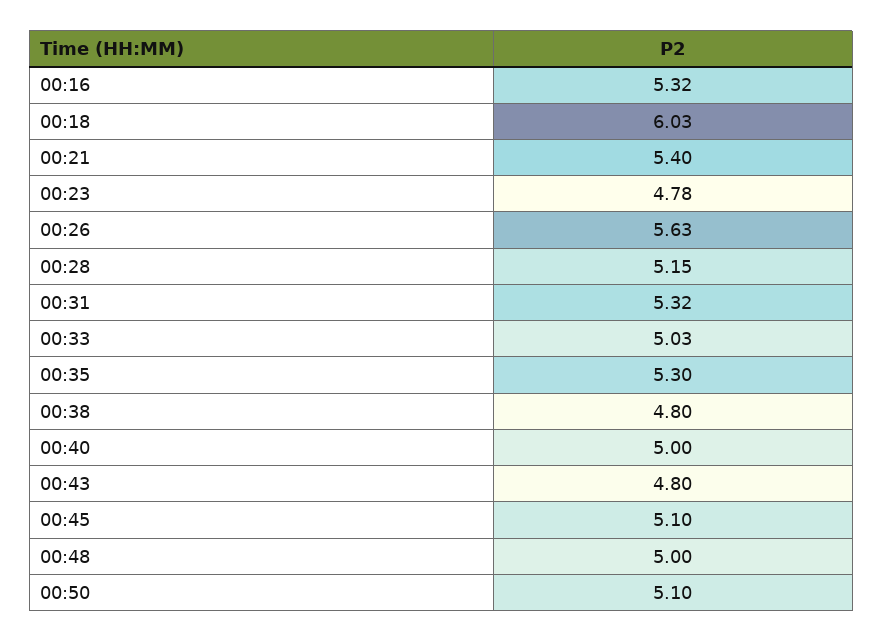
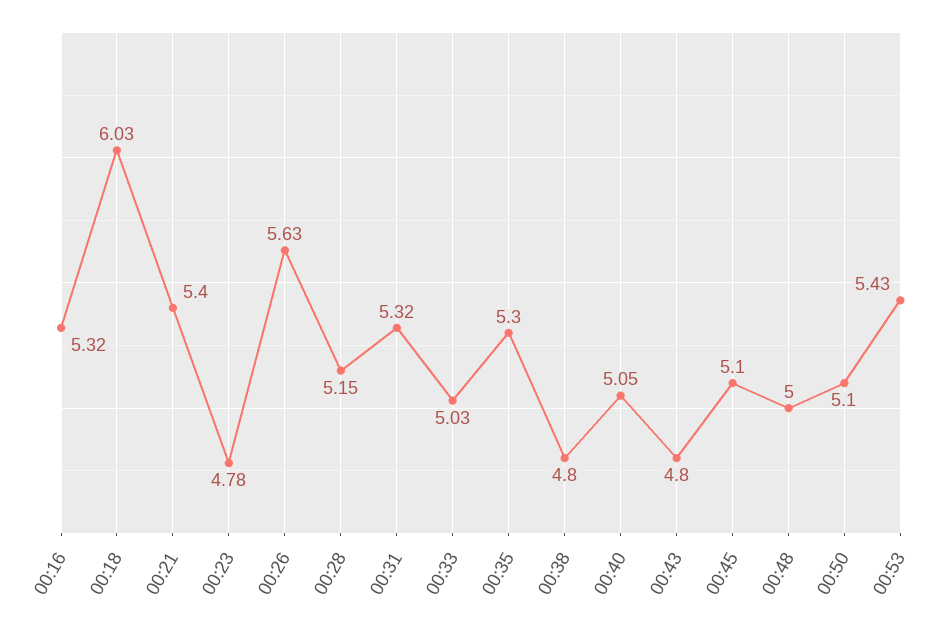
00:40: 5 -> 5.05
00:53: none -> 5.43

